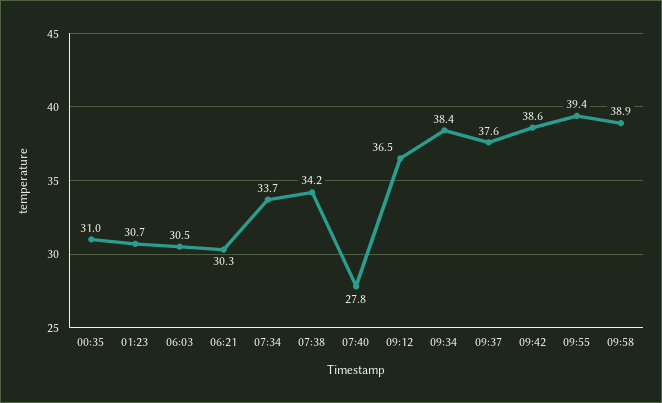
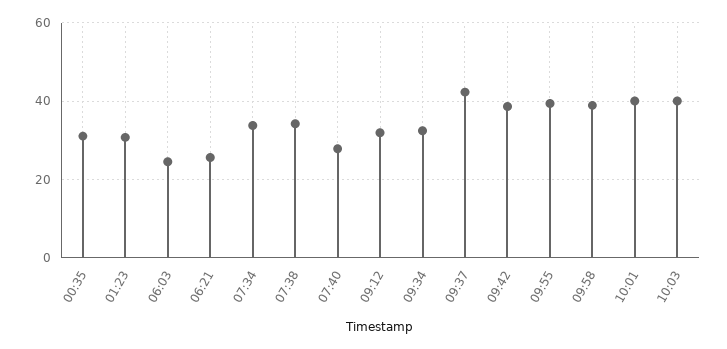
06:03: 30.5 -> 24
06:21: 30.3 -> 26
09:12: 36.5 -> 32
09:34: 38.4 -> 32
09:37: 37.6 -> 42
10:01: none -> 40
10:03: none -> 40

